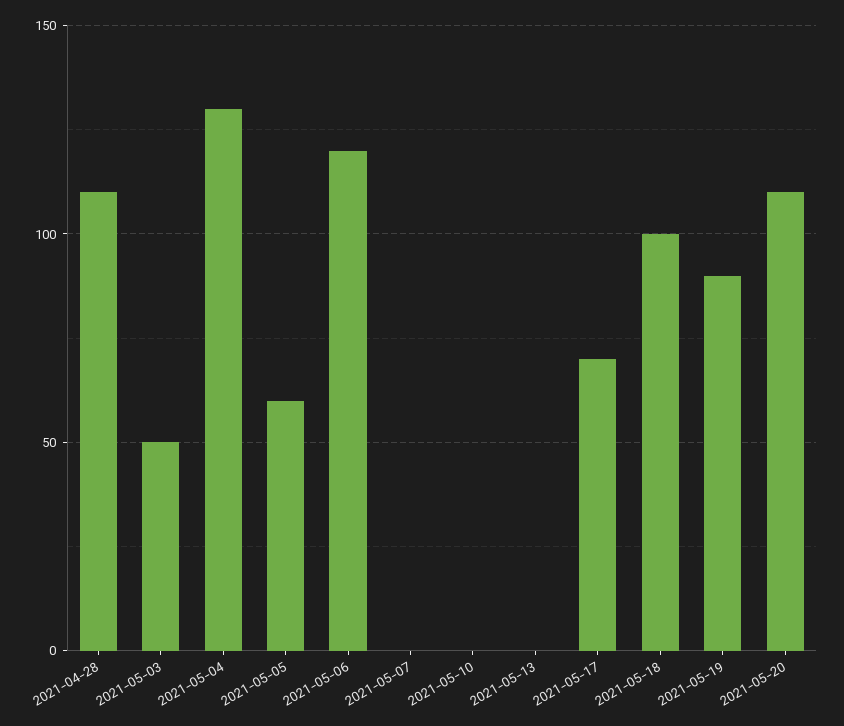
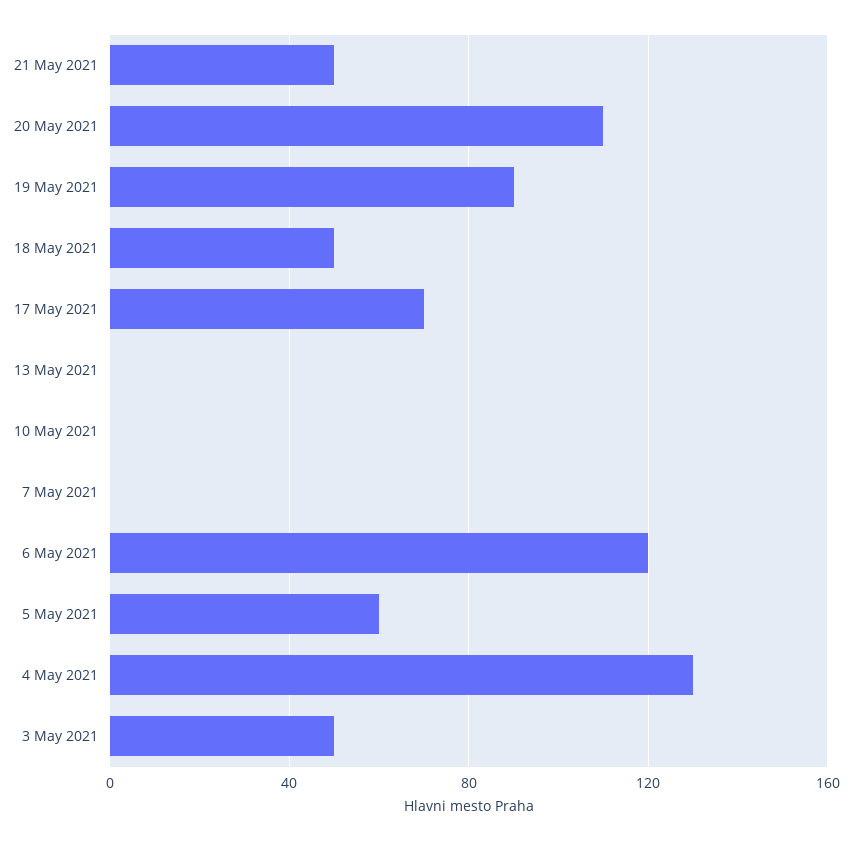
2021-04-28: 110 -> none
2021-05-18: 100 -> 50
21 May 2021: none -> 50

